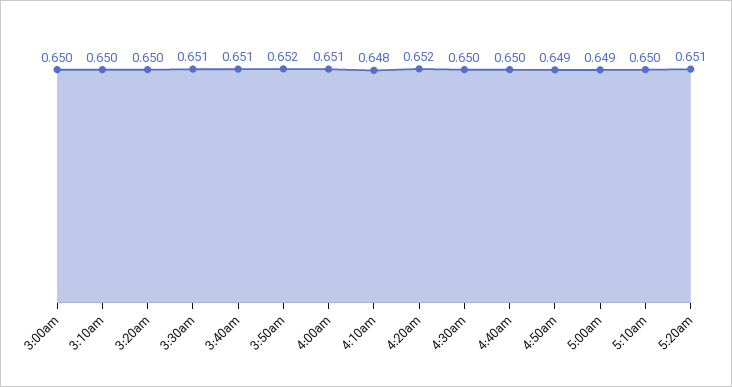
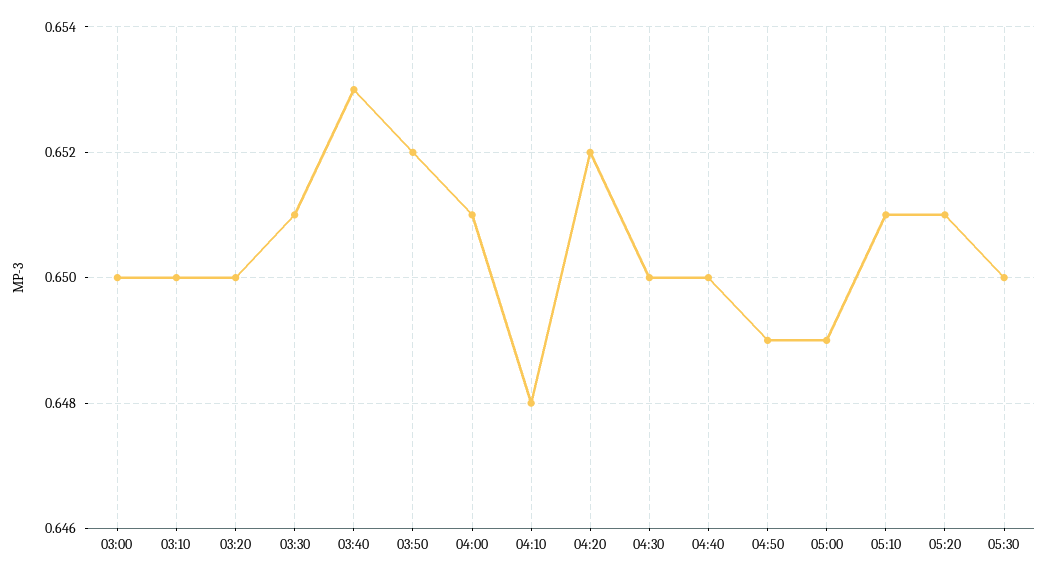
3:40am: 0.651 -> 0.653
5:10am: 0.65 -> 0.651
05:30: none -> 0.65

